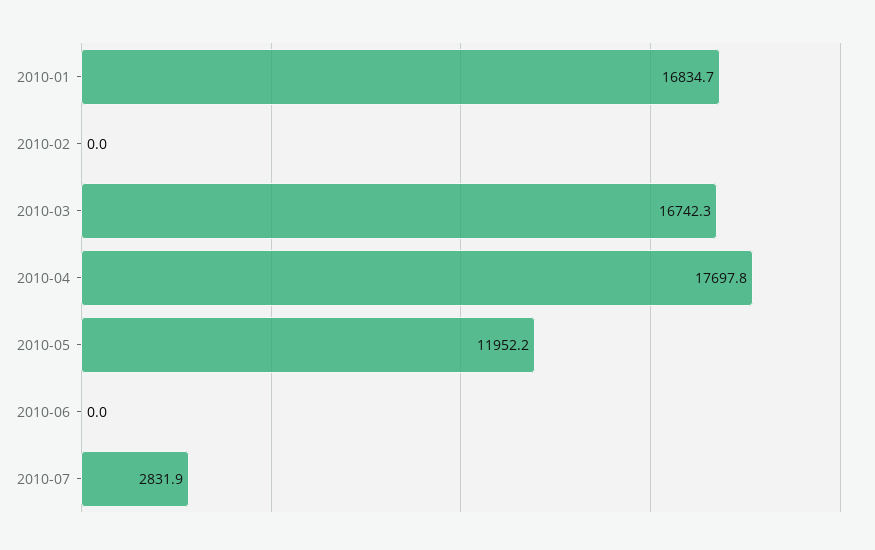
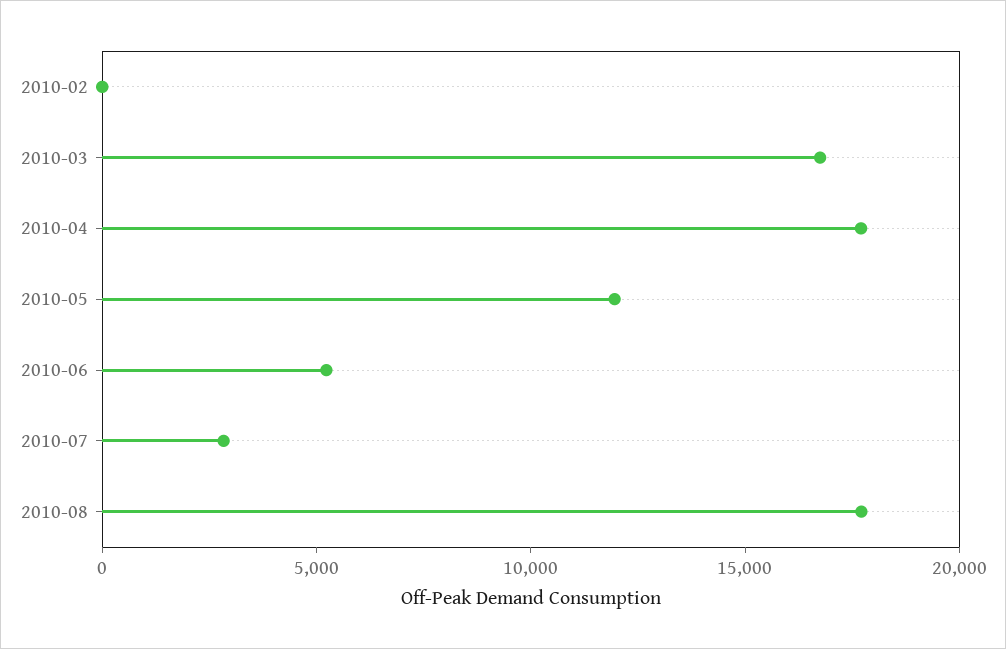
2010-01: 16834.7 -> none
2010-06: 0 -> 5000
2010-08: none -> 18000

